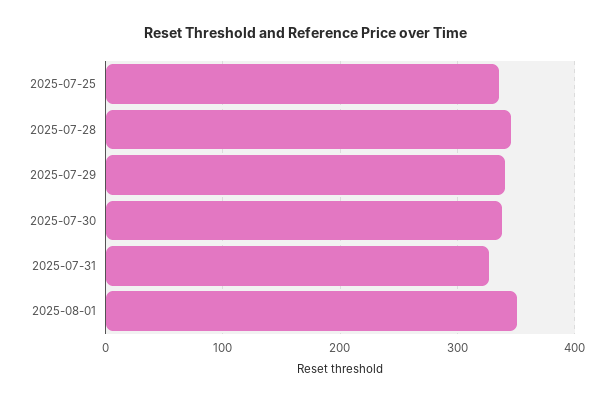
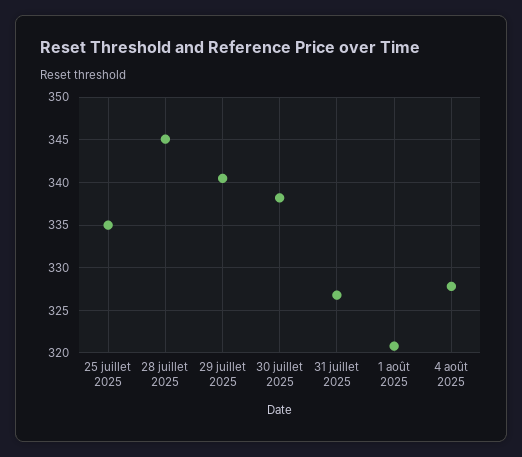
2025-08-01: 350 -> 321
4 août 2025: none -> 328

